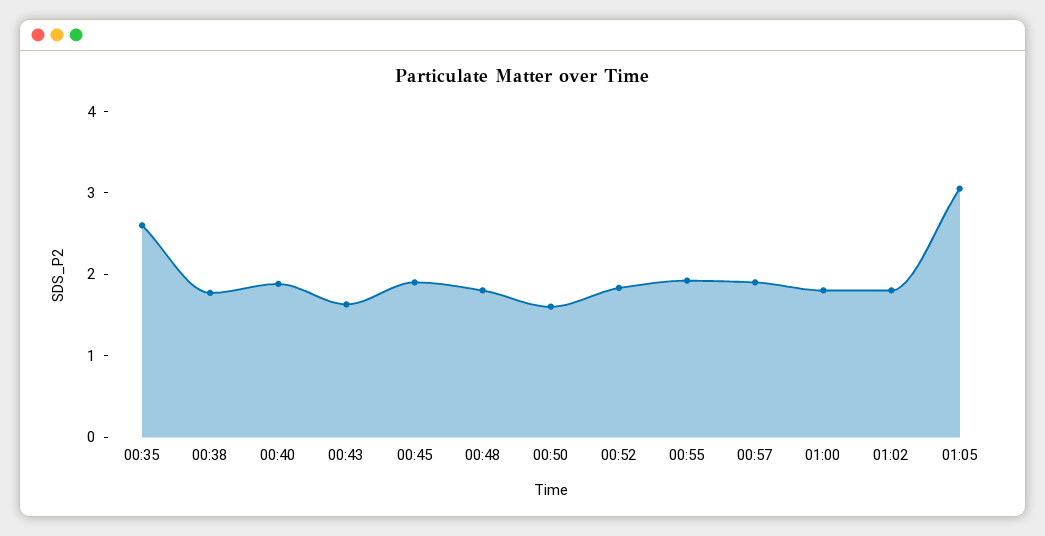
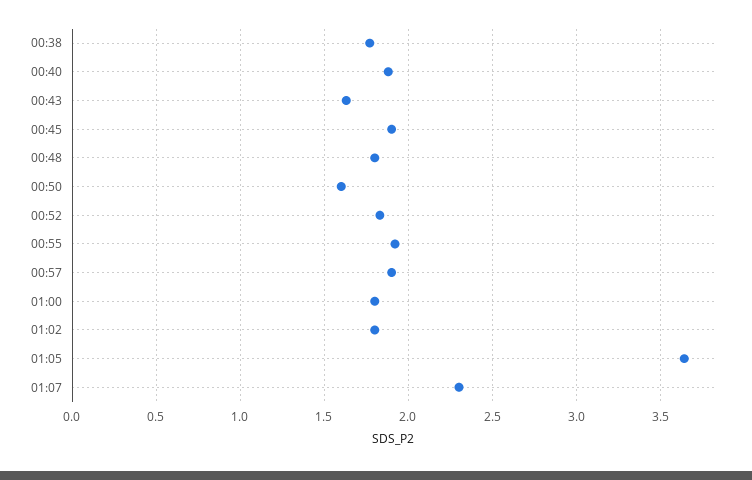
00:35: 2.6 -> none
01:05: 3 -> 3.65
01:07: none -> 2.3

